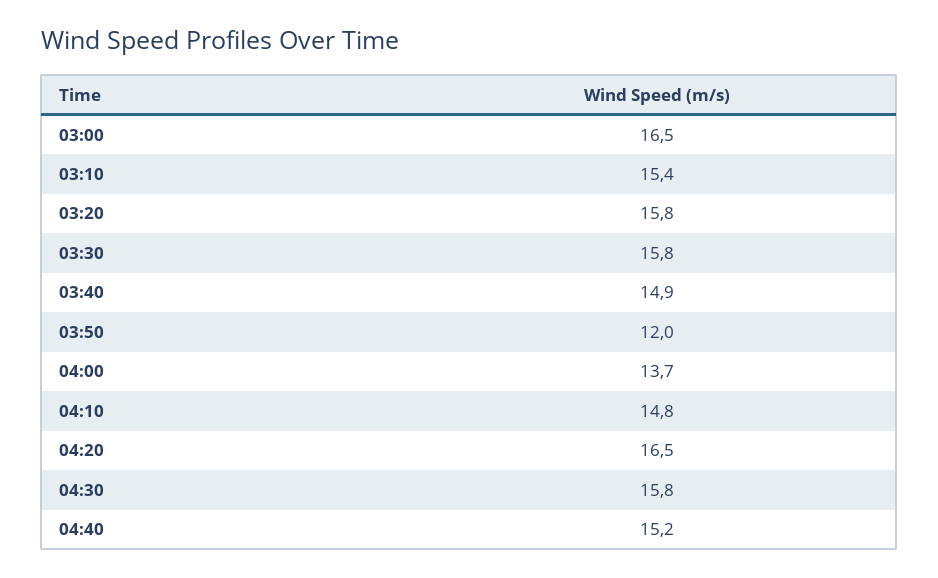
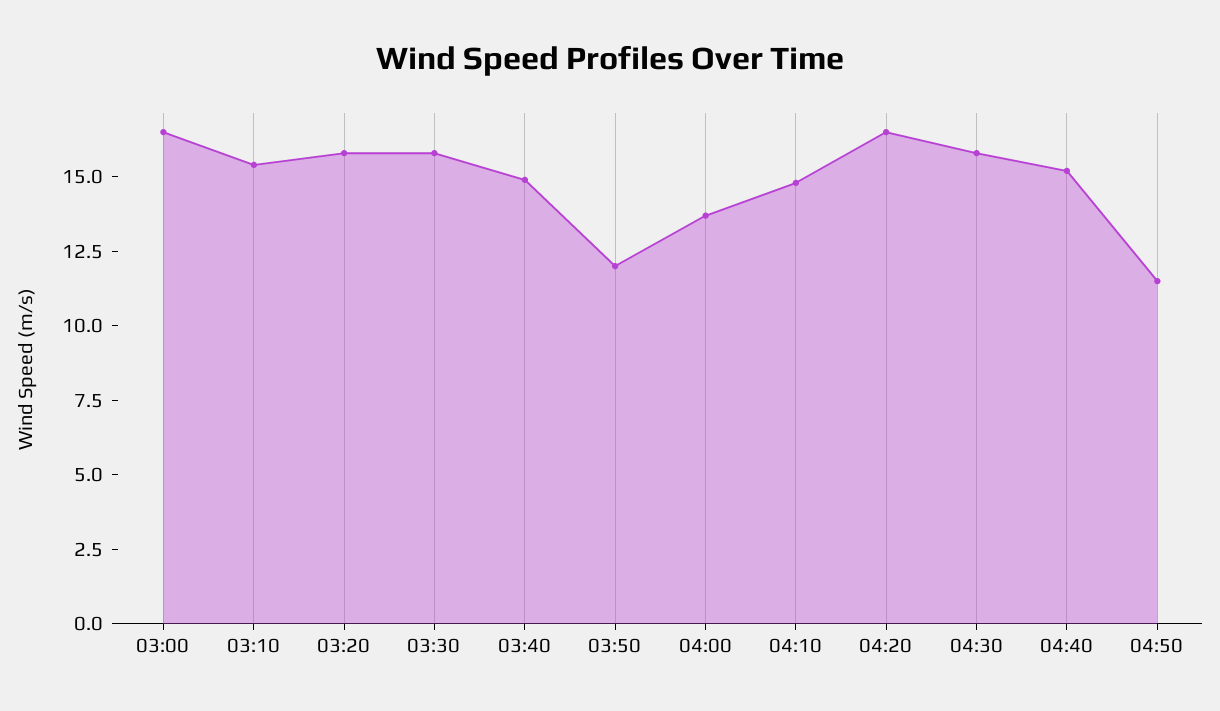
04:50: none -> 11.5

